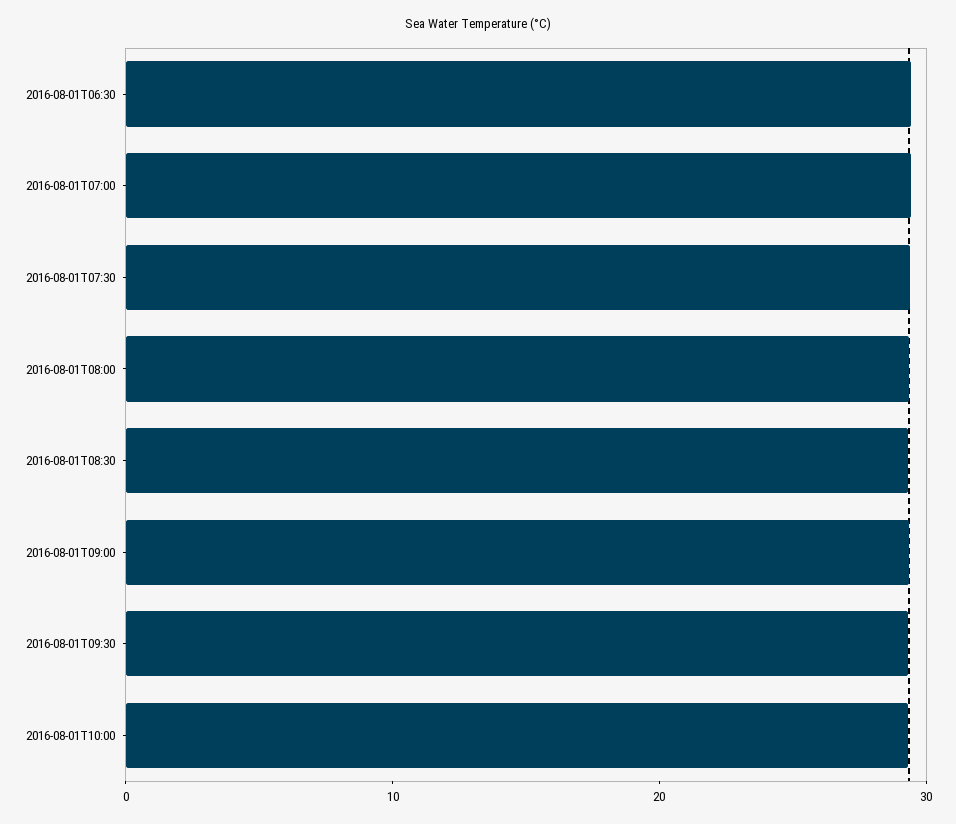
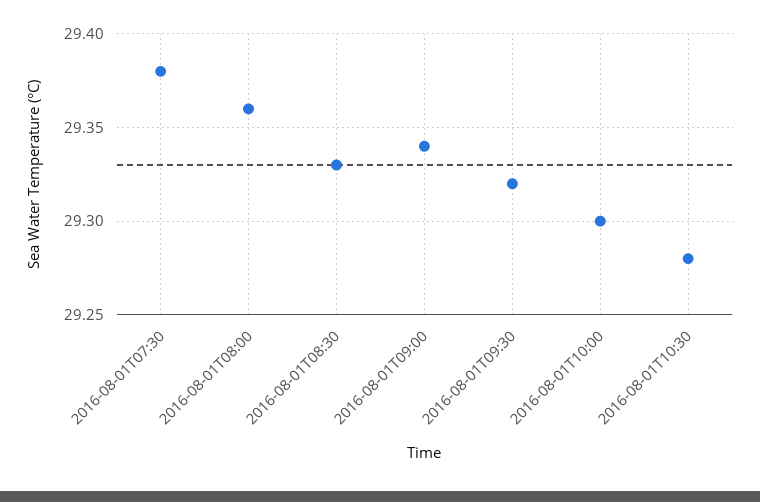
2016-08-01T06:30: 30 -> none
2016-08-01T07:00: 30 -> none
2016-08-01T10:30: none -> 29.28

